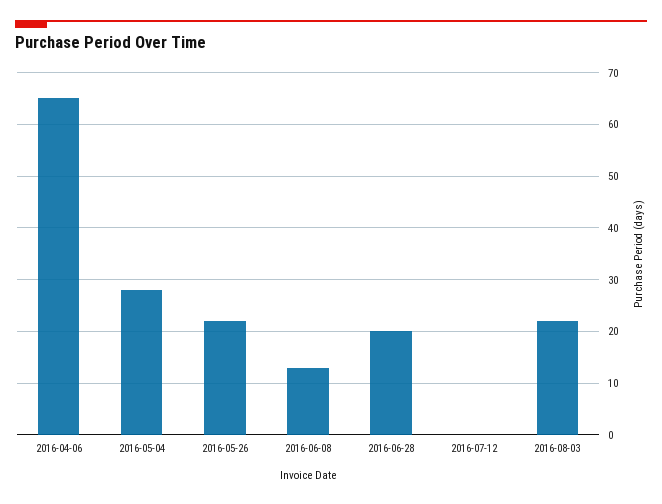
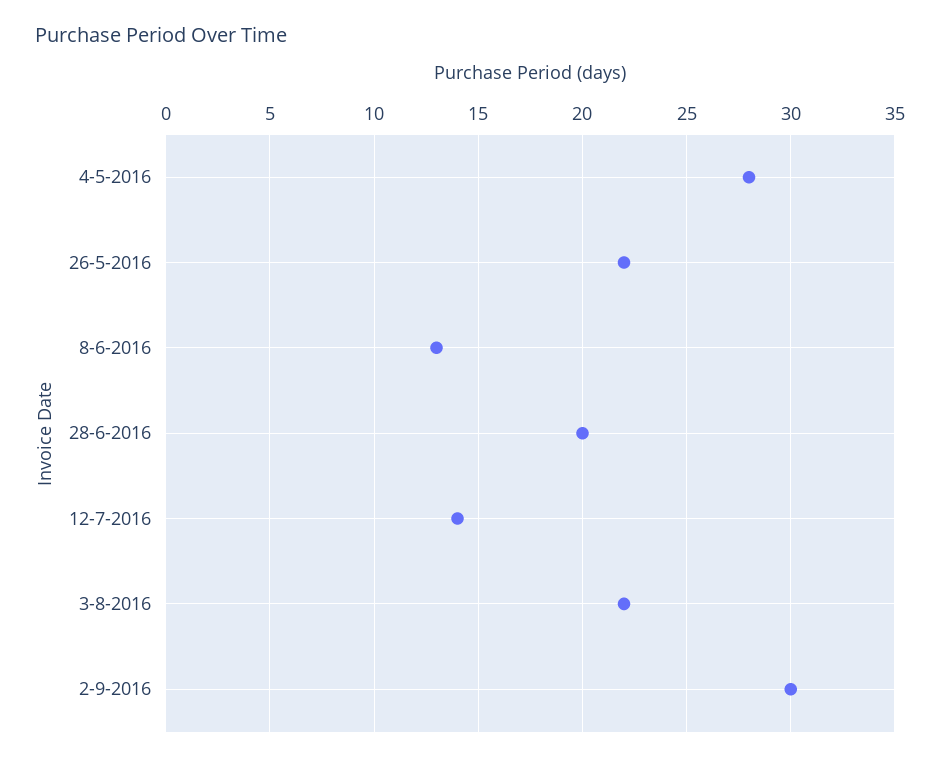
2016-04-06: 65 -> none
2016-07-12: 0 -> 14
2-9-2016: none -> 30

